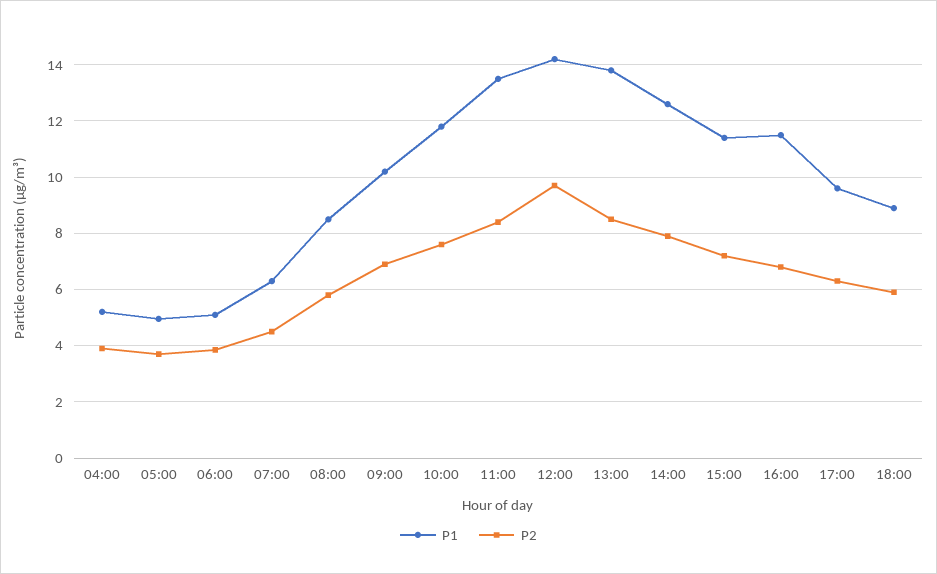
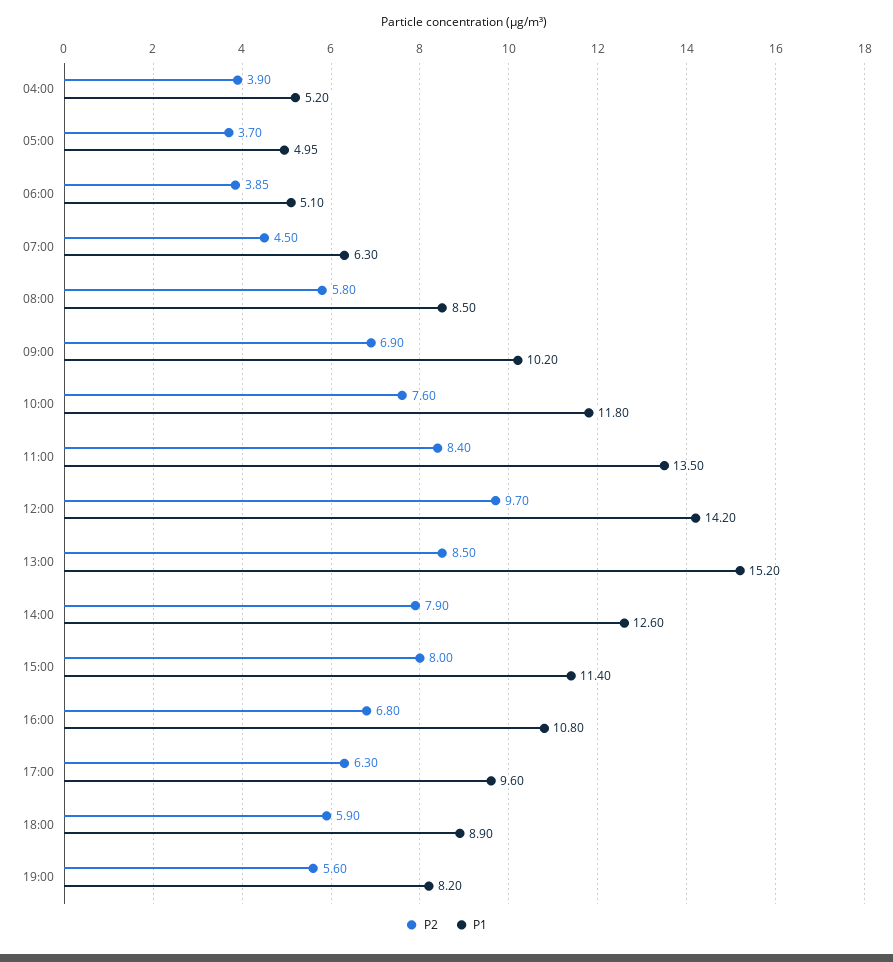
P1, 13:00: 13.75 -> 15.2
P2, 15:00: 7.25 -> 8
P1, 16:00: 11.5 -> 10.8
P2, 19:00: none -> 5.6
P1, 19:00: none -> 8.2

